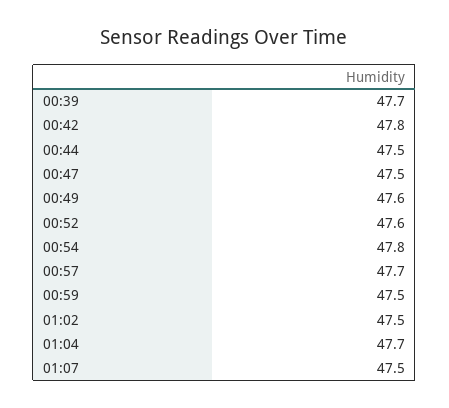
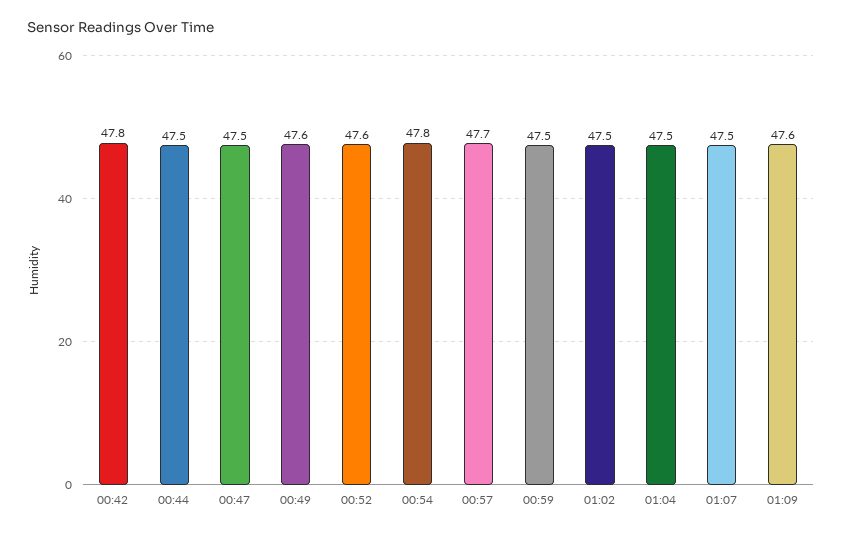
00:39: 47.7 -> none
01:04: 47.7 -> 47.5
01:09: none -> 47.6

